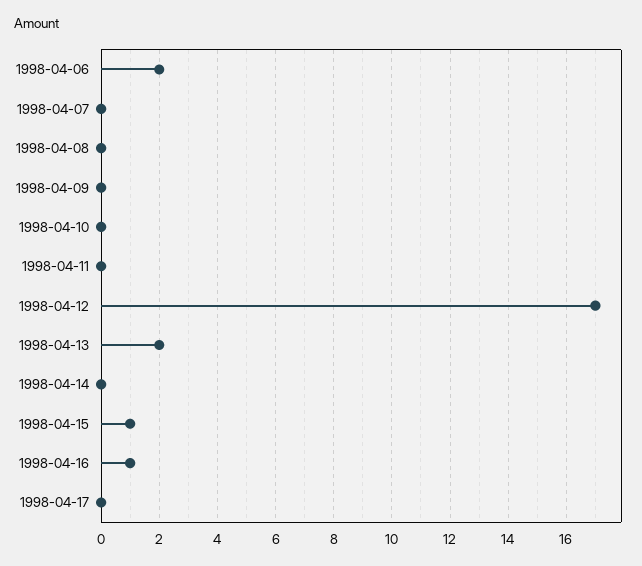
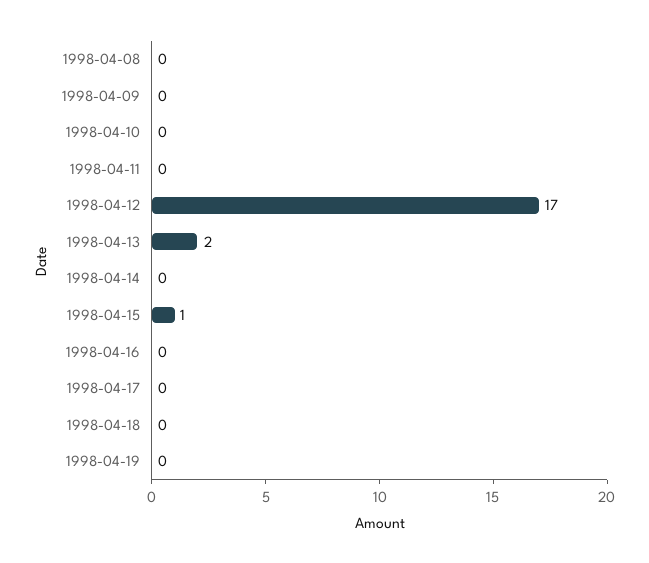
1998-04-06: 2 -> none
1998-04-07: 0 -> none
1998-04-16: 1 -> 0
1998-04-18: none -> 0
1998-04-19: none -> 0

